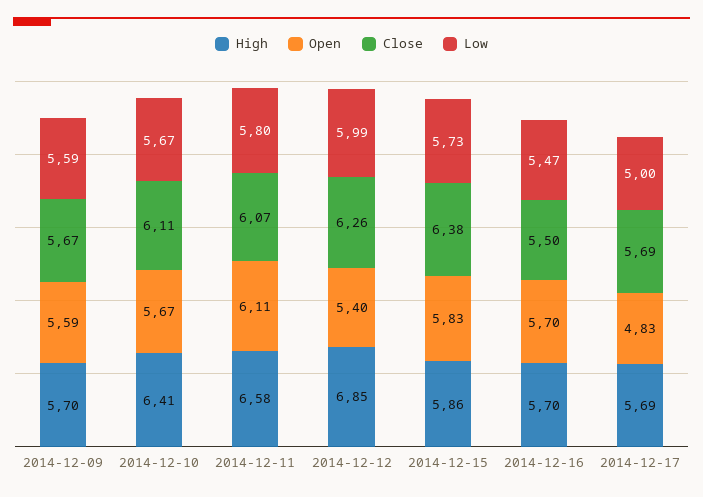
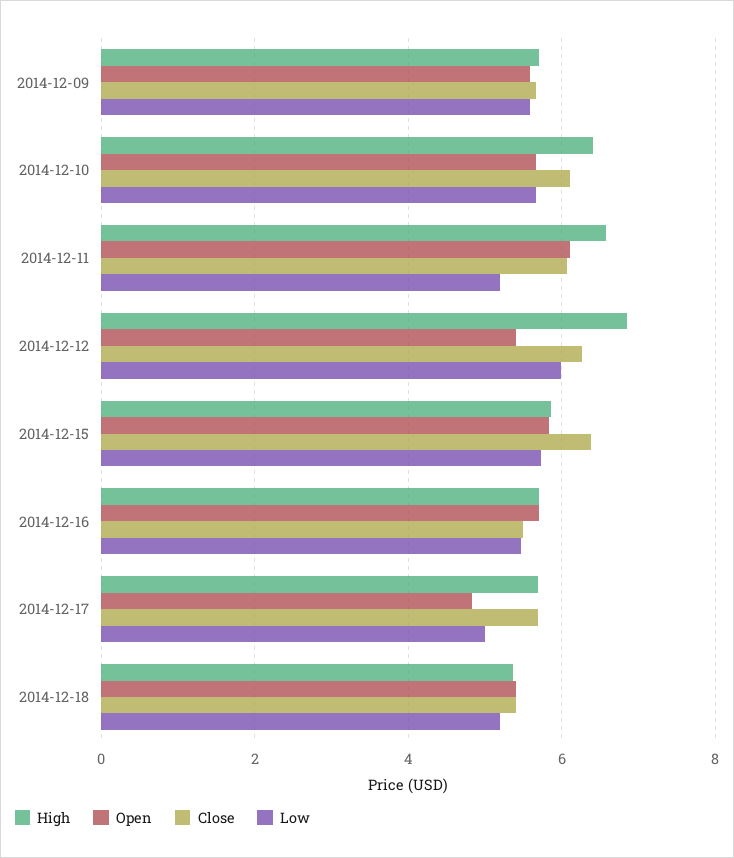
Low, 2014-12-11: 5.8 -> 5.2
High, 2014-12-18: none -> 5.4
Open, 2014-12-18: none -> 5.4
Close, 2014-12-18: none -> 5.4
Low, 2014-12-18: none -> 5.2

